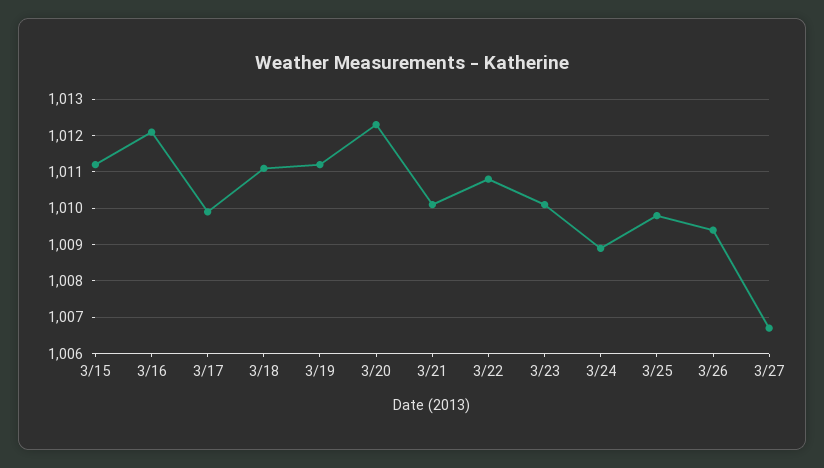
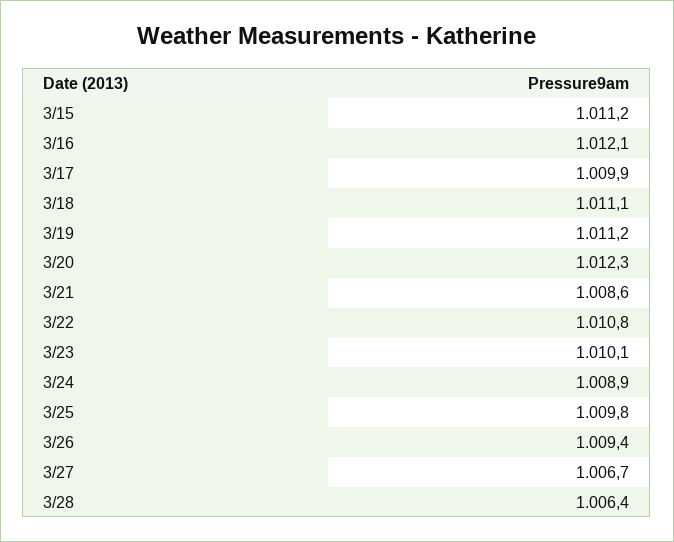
3/21: 1010 -> 1008.6
3/28: none -> 1006.4

